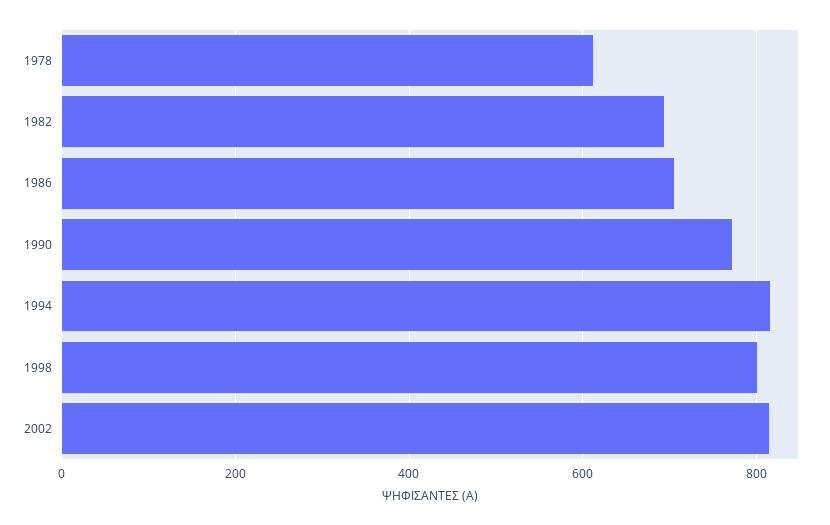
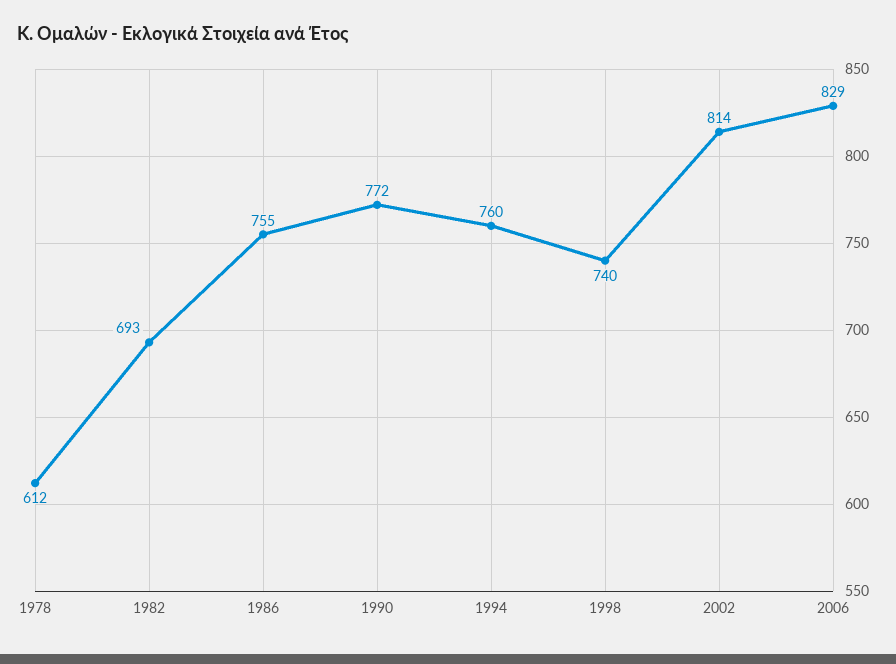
1986: 700 -> 755
1994: 820 -> 760
1998: 800 -> 740
2006: none -> 829

